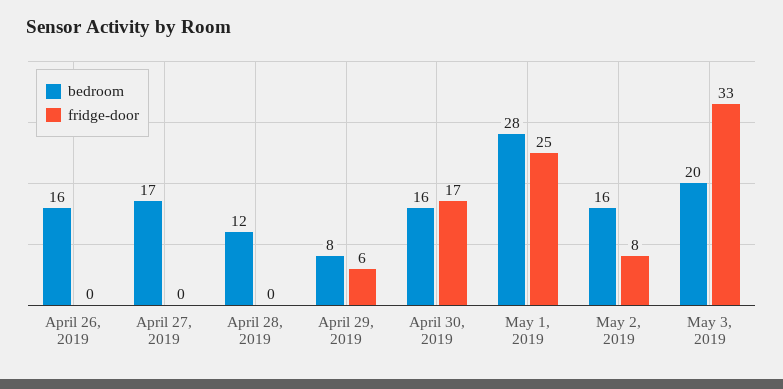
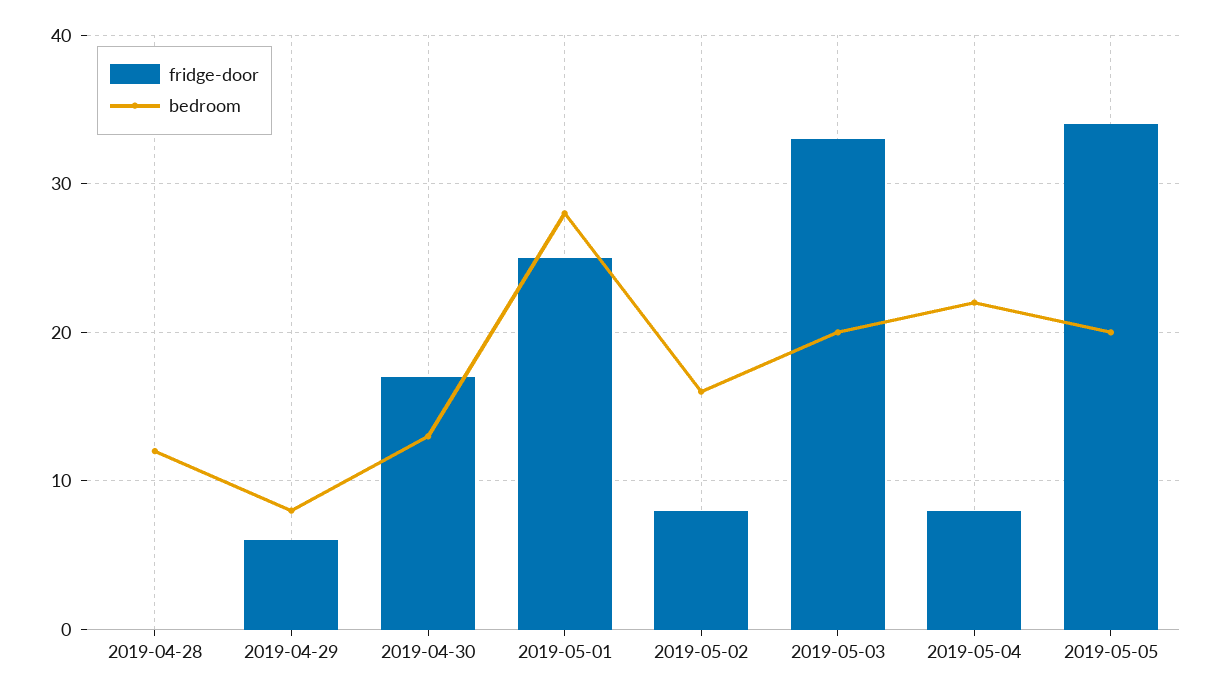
bedroom, April 26, 2019: 16 -> none
fridge-door, April 26, 2019: 0 -> none
bedroom, April 27, 2019: 17 -> none
fridge-door, April 27, 2019: 0 -> none
bedroom, April 30, 2019: 16 -> 13
fridge-door, 2019-05-04: none -> 8
bedroom, 2019-05-04: none -> 22
fridge-door, 2019-05-05: none -> 34
bedroom, 2019-05-05: none -> 20

